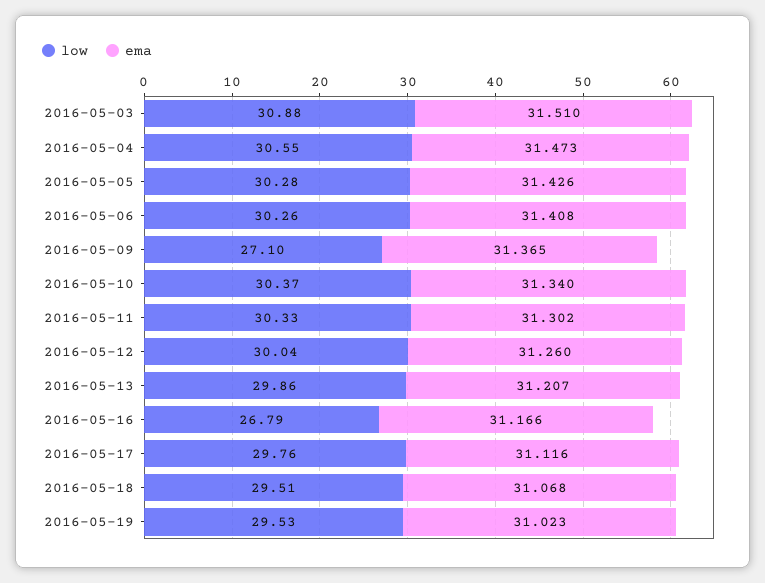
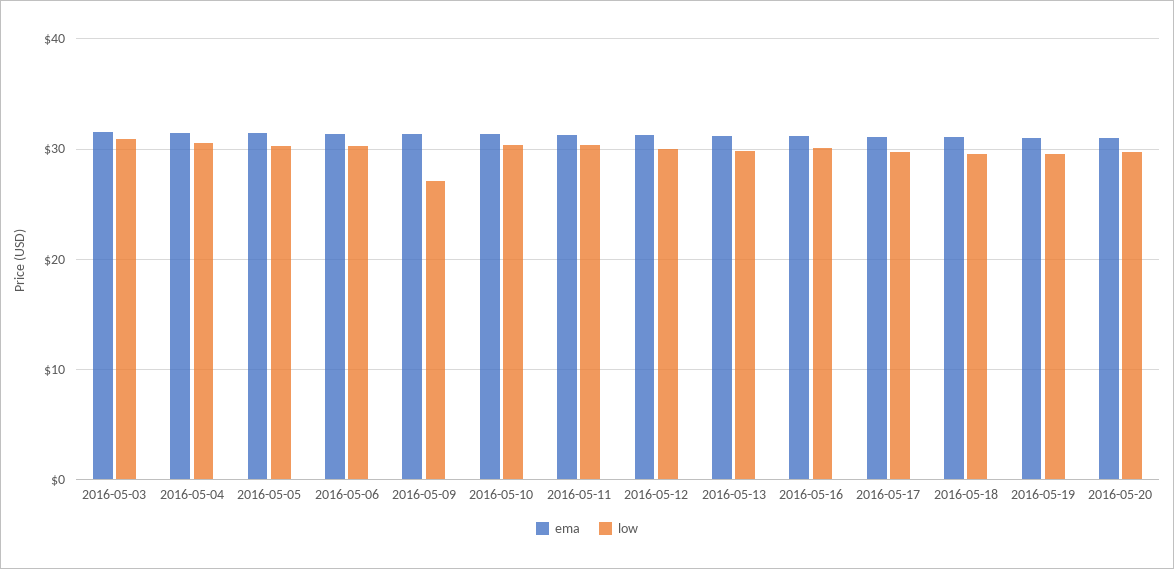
low, 2016-05-16: 26.79 -> 30
ema, 2016-05-20: none -> 31
low, 2016-05-20: none -> 30

